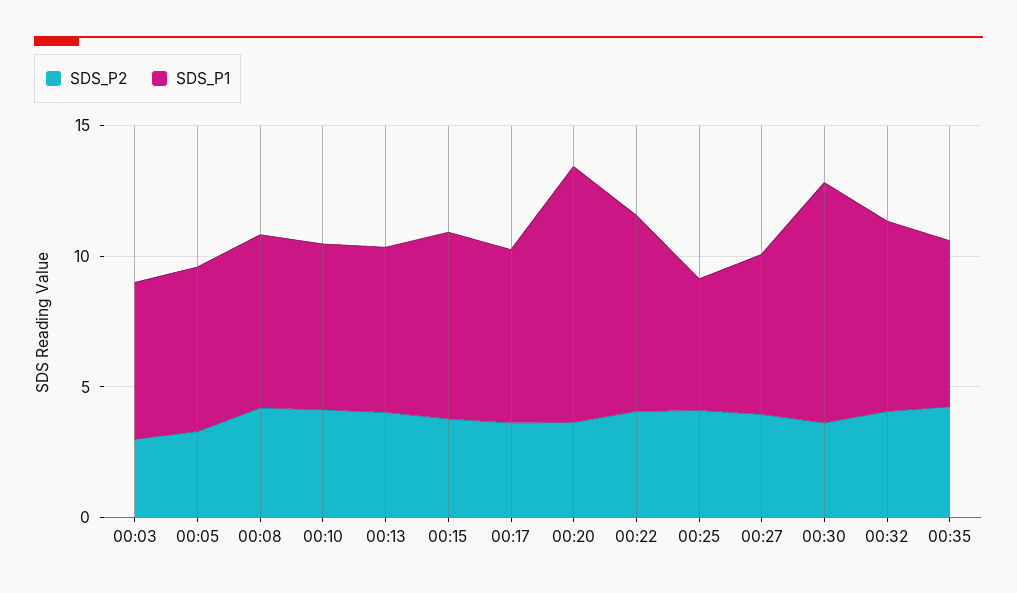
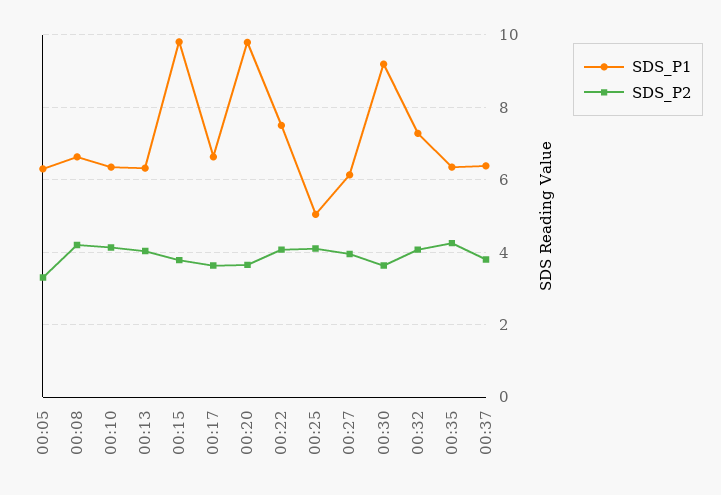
SDS_P2, 00:03: 3 -> none
SDS_P1, 00:03: 6 -> none
SDS_P1, 00:15: 7 -> 9.8
SDS_P1, 00:37: none -> 6.4
SDS_P2, 00:37: none -> 3.8

